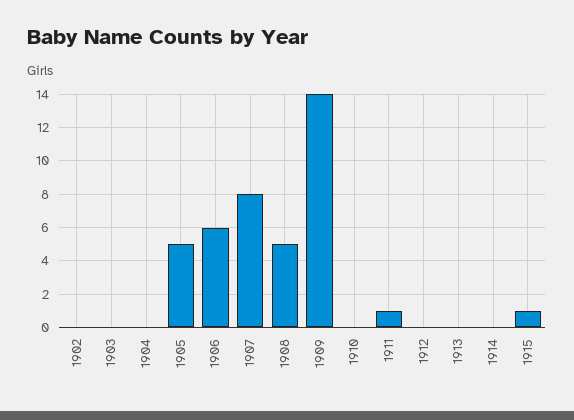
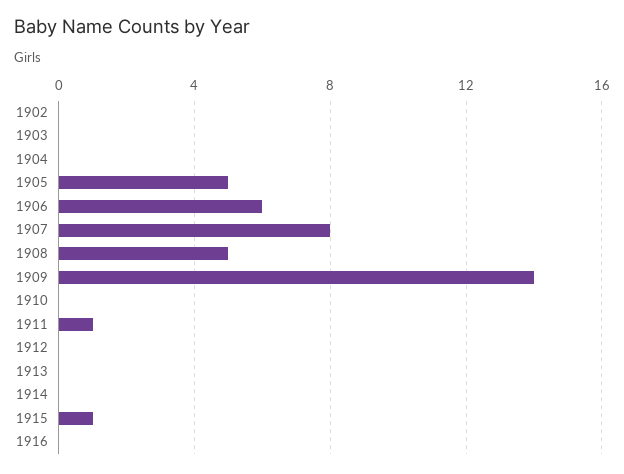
1916: none -> 0

